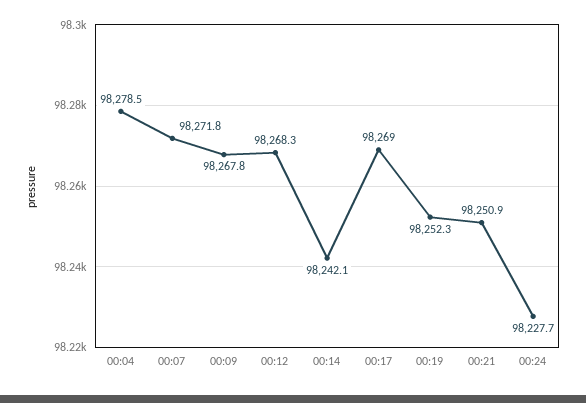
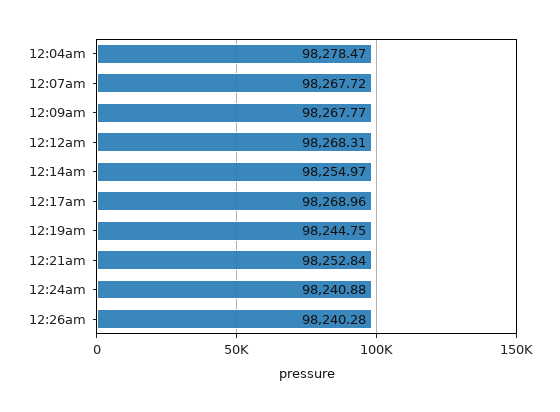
00:07: 98271.8 -> 98267.72
00:14: 98242.1 -> 98254.97
00:19: 98252.3 -> 98244.75
00:21: 98250.9 -> 98252.84
00:24: 98227.7 -> 98240.88
12:26am: none -> 98240.28

